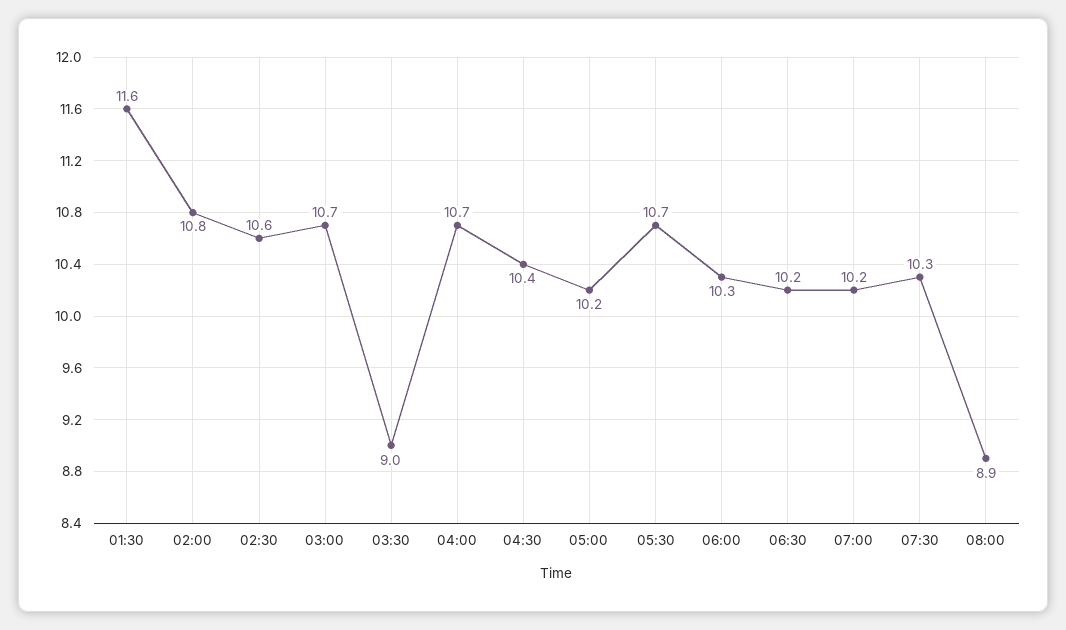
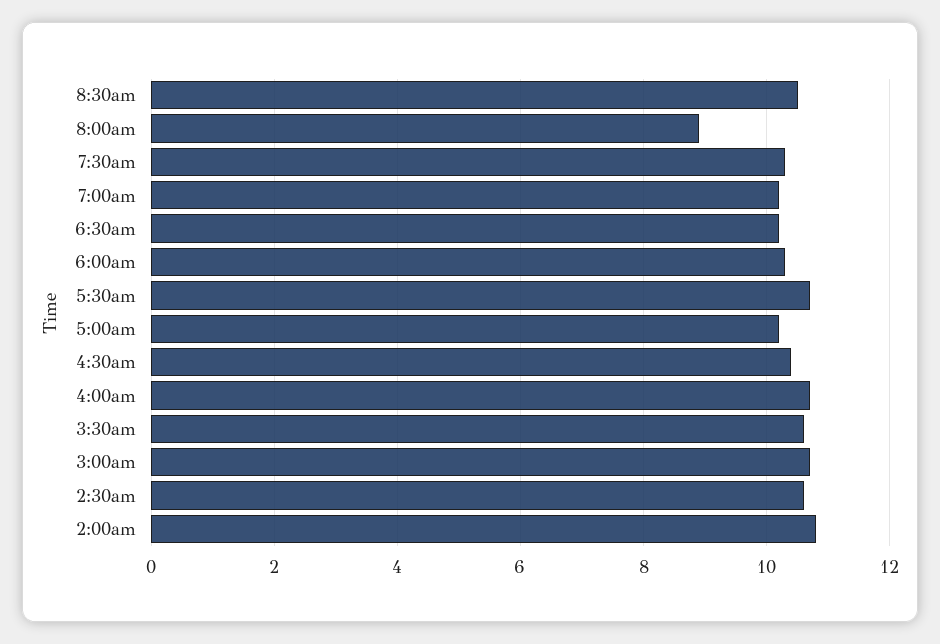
01:30: 11.6 -> none
03:30: 9 -> 10.5
8:30am: none -> 10.5

